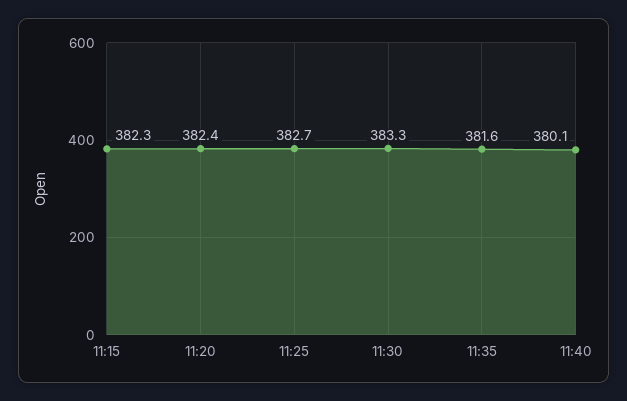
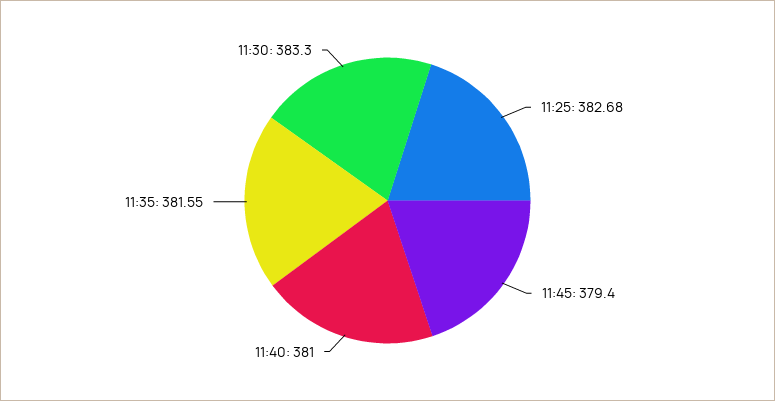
11:15: 382.3 -> none
11:20: 382.4 -> none
11:40: 380.1 -> 381
11:45: none -> 379.4

